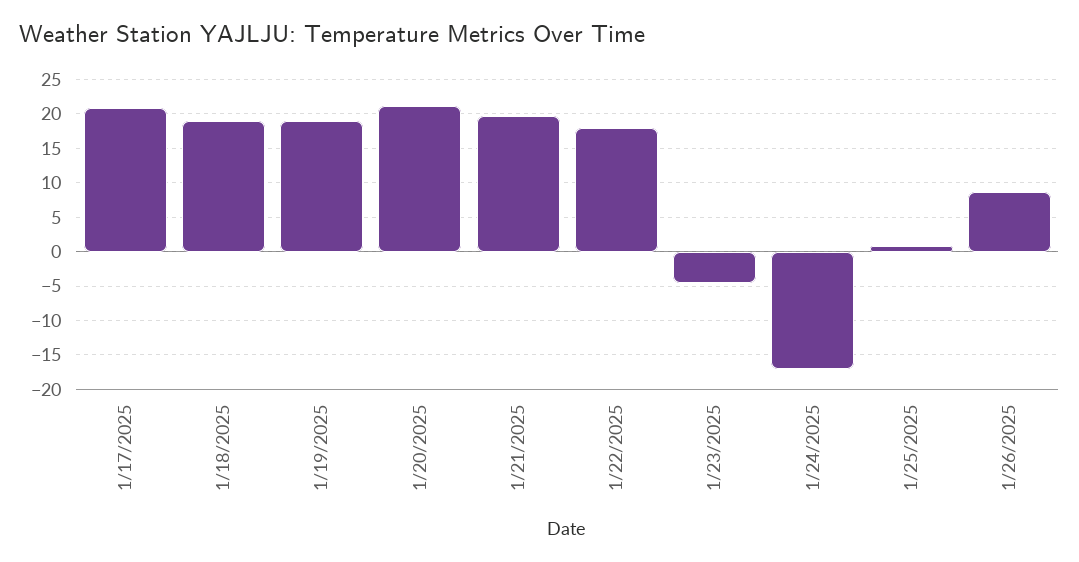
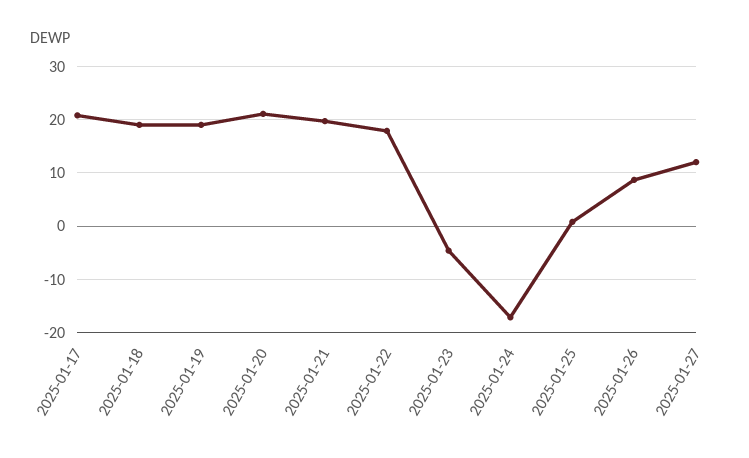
2025-01-27: none -> 12

